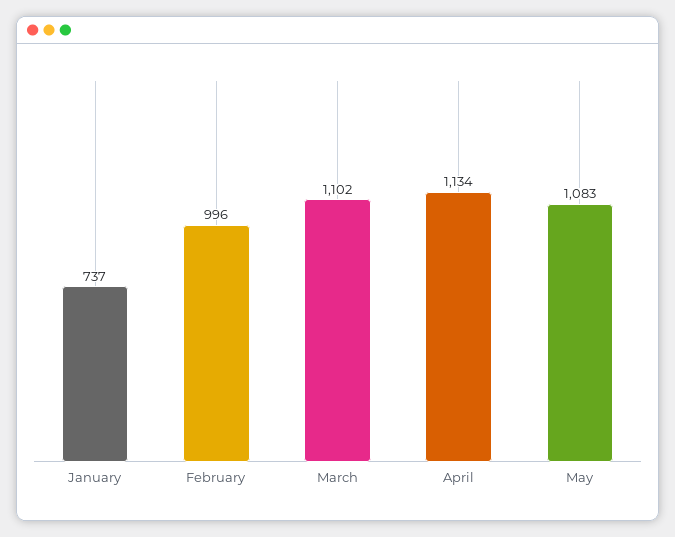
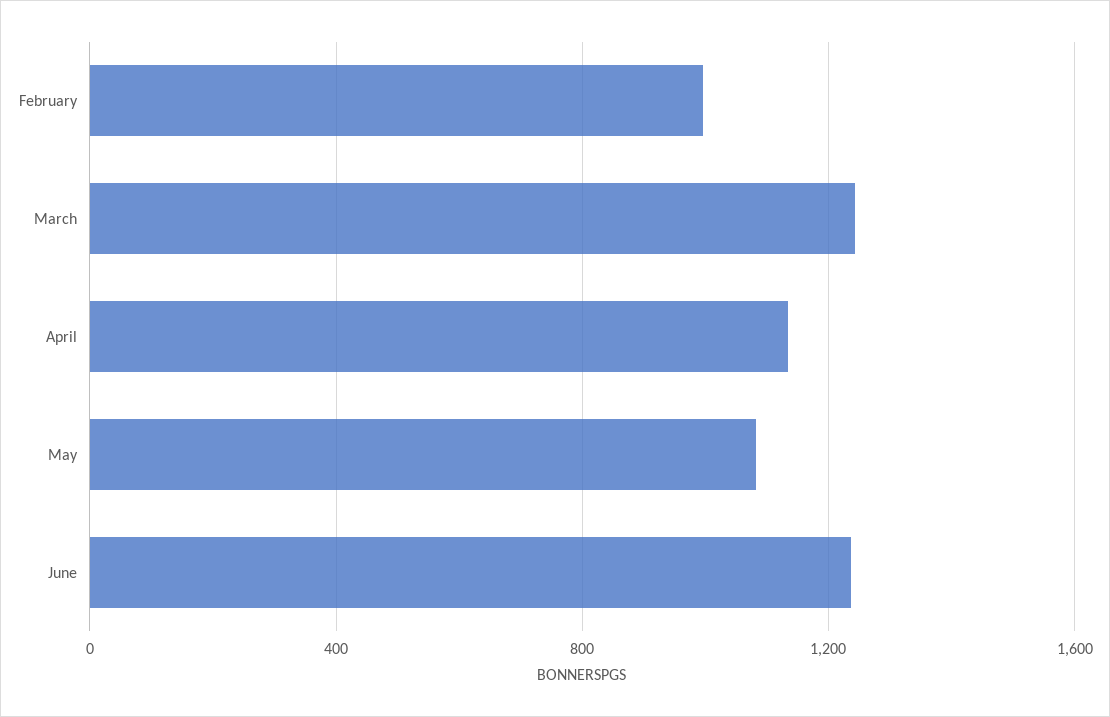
January: 737 -> none
March: 1102 -> 1250
June: none -> 1250

